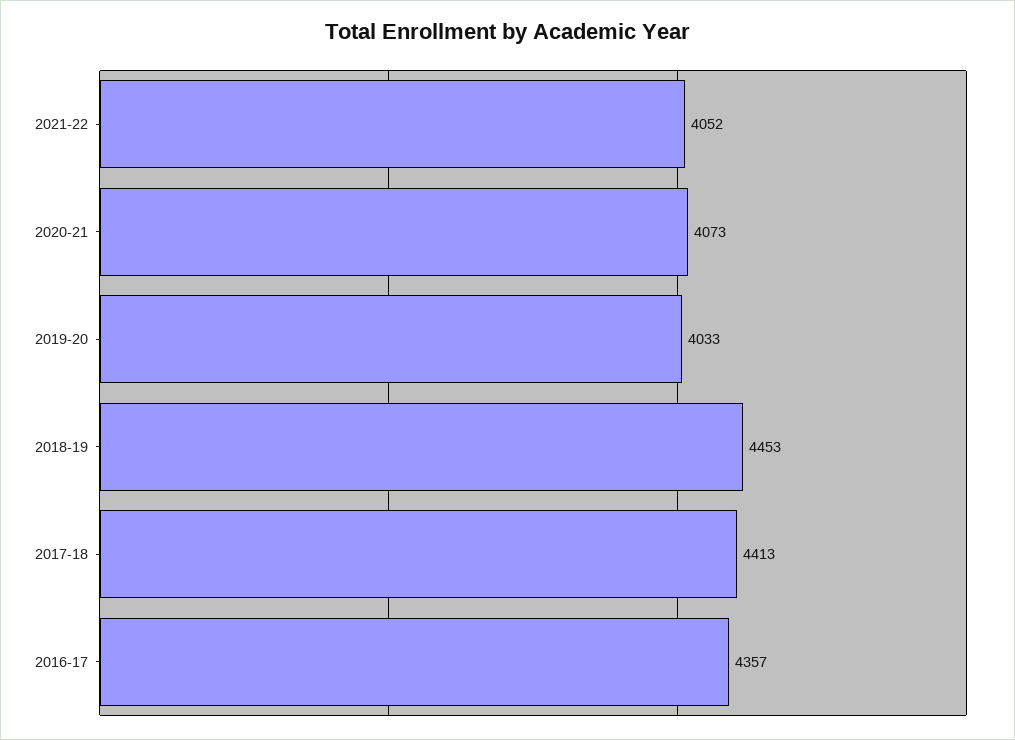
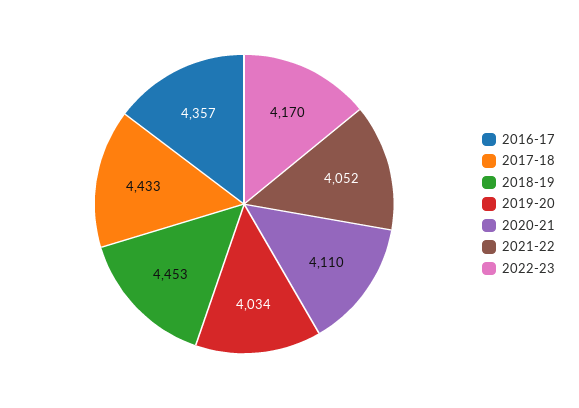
2020-21: 4073 -> 4110
2019-20: 4033 -> 4034
2017-18: 4413 -> 4433
2022-23: none -> 4170

